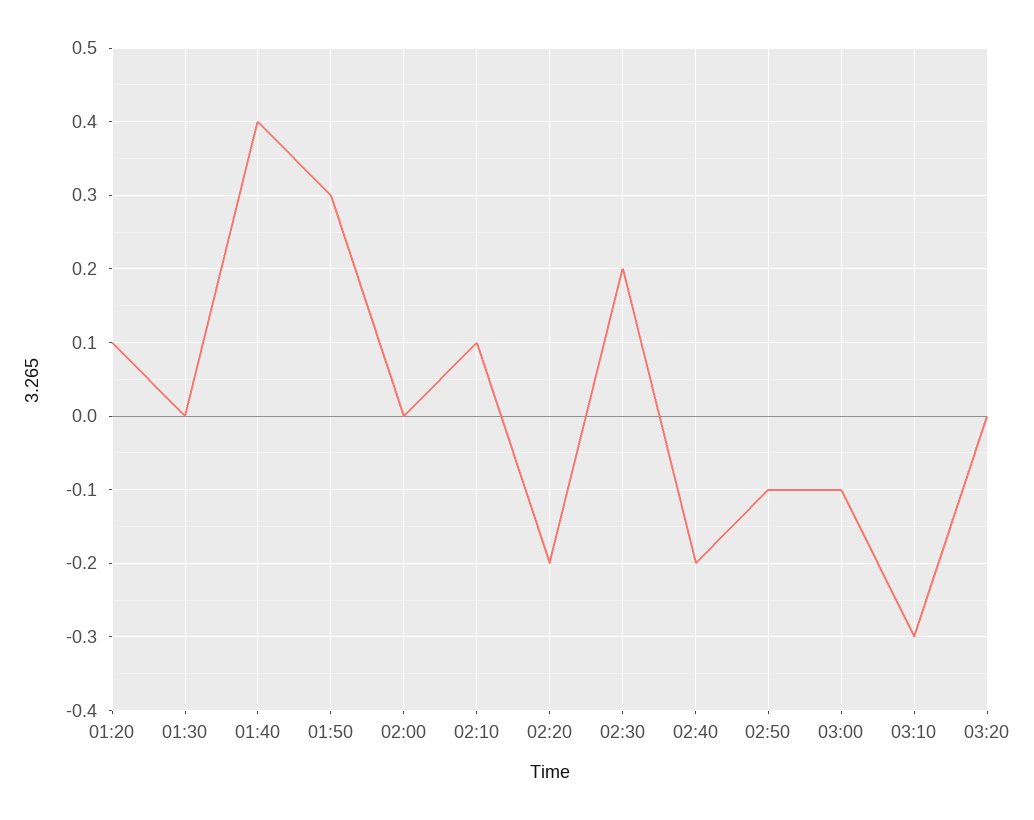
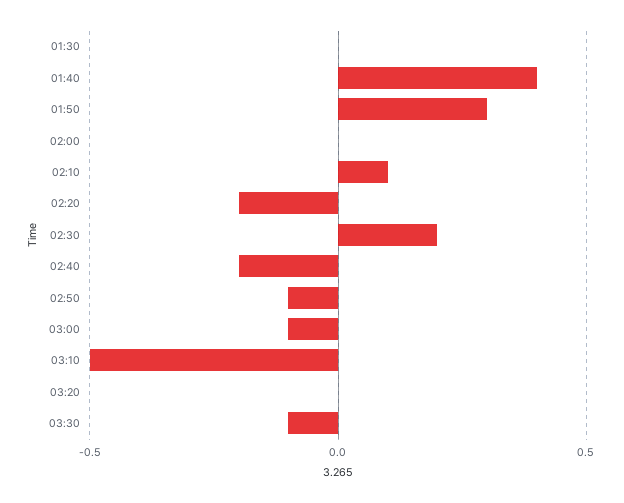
01:20: 0.1 -> none
03:10: -0.3 -> -0.5
03:30: none -> -0.1

